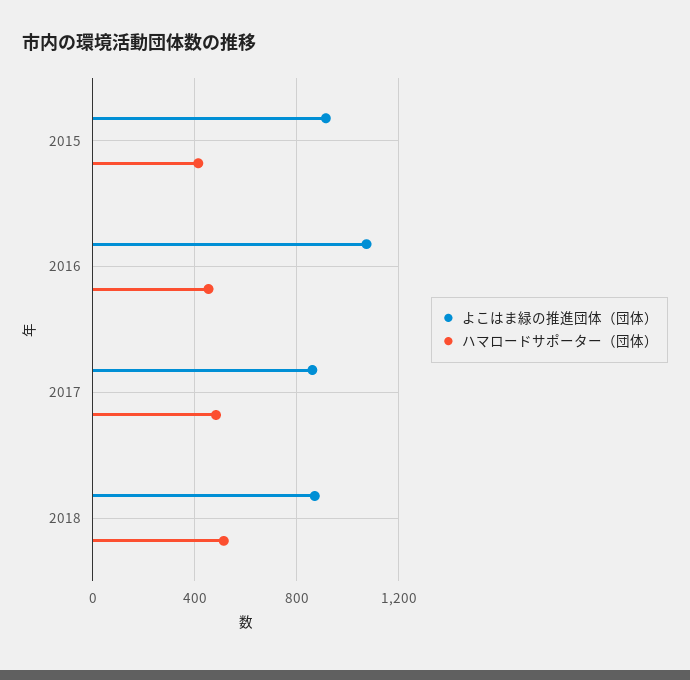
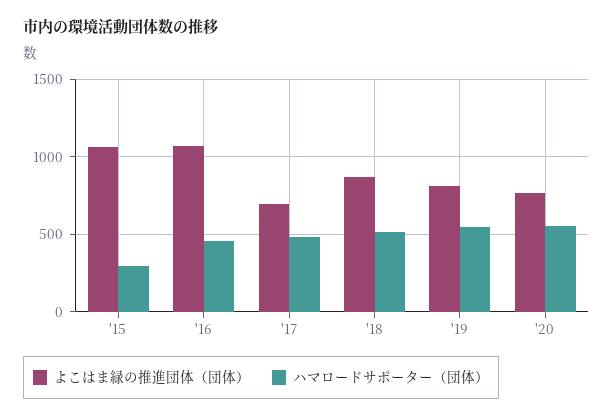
よこはま緑の推進団体（団体）, 2015: 900 -> 1050
ハマロードサポーター（団体）, 2015: 400 -> 300
よこはま緑の推進団体（団体）, 2017: 850 -> 700
よこはま緑の推進団体（団体）, '19: none -> 800
ハマロードサポーター（団体）, '19: none -> 550
よこはま緑の推進団体（団体）, '20: none -> 750
ハマロードサポーター（団体）, '20: none -> 550

